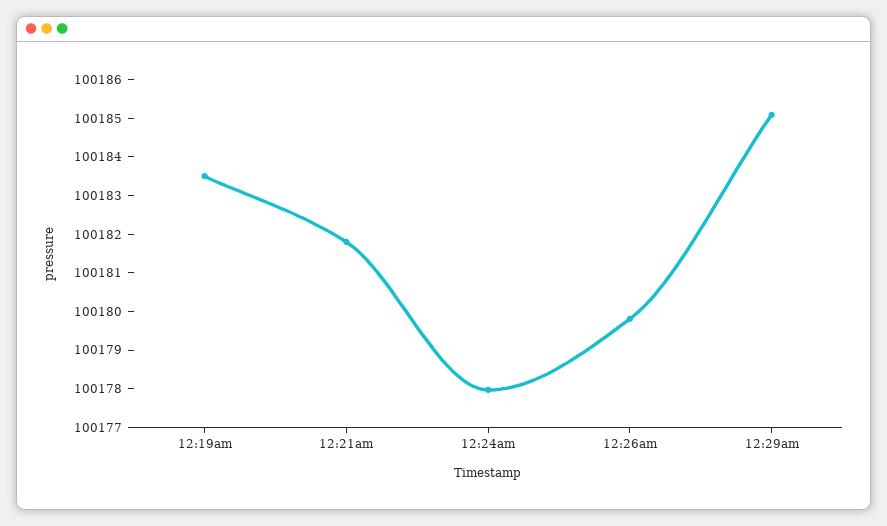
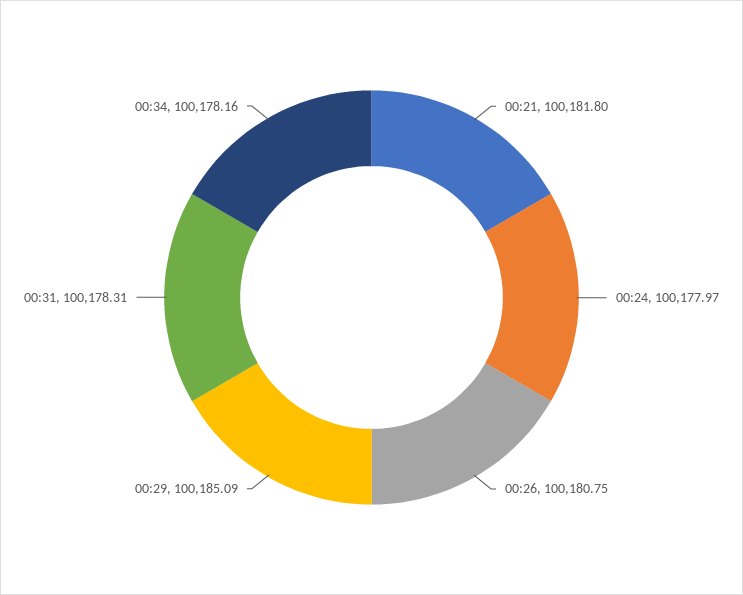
12:19am: 100183.5 -> none
12:26am: 100179.75 -> 100180.75
00:31: none -> 100178.31
00:34: none -> 100178.16

